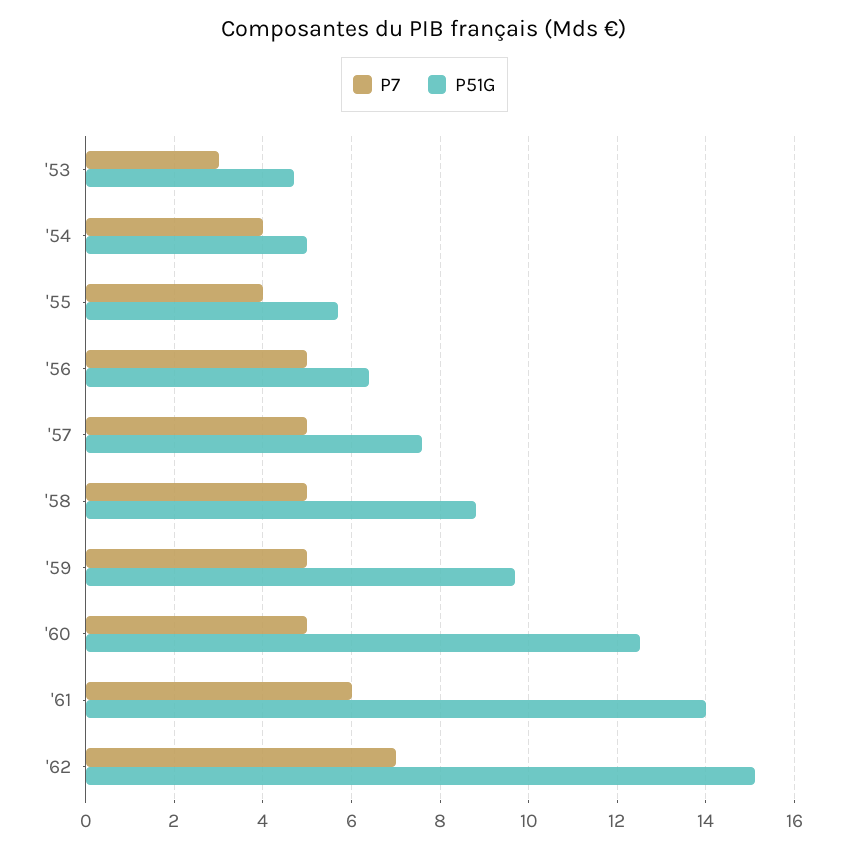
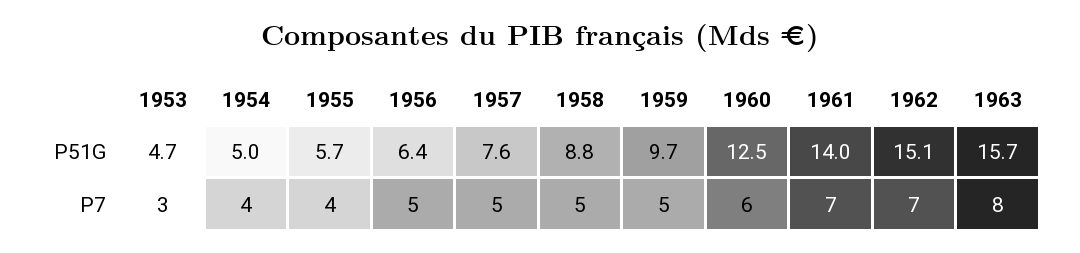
P7, '60: 5 -> 6
P7, '61: 6 -> 7
P51G, 1963: none -> 15.7
P7, 1963: none -> 8

